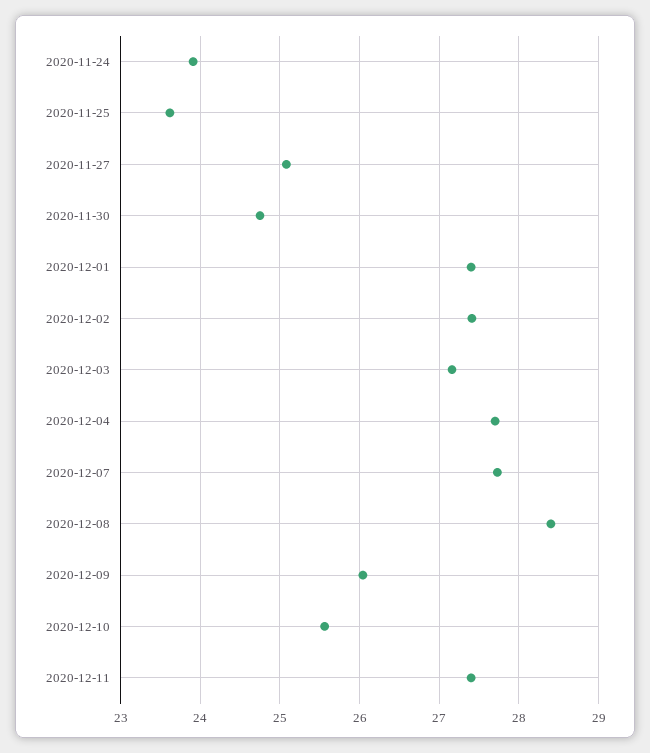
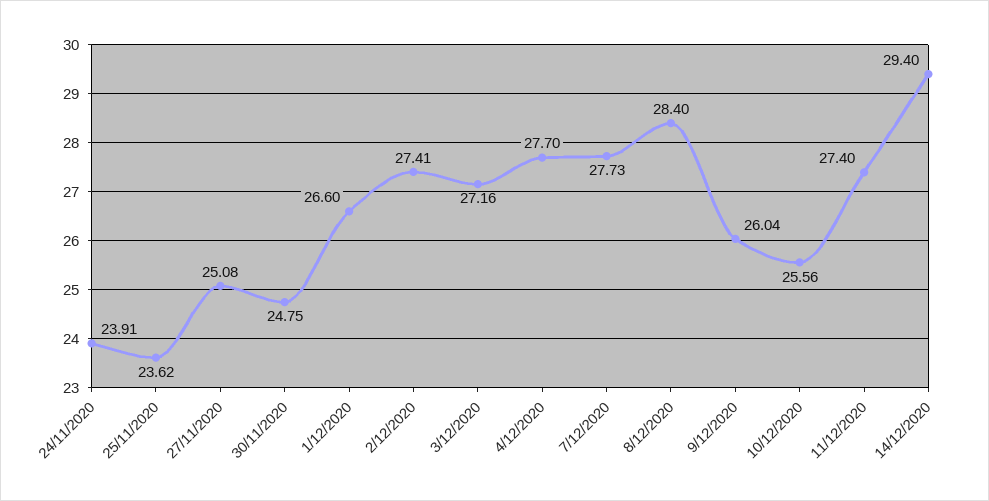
2020-12-01: 27.4 -> 26.6
14/12/2020: none -> 29.4

